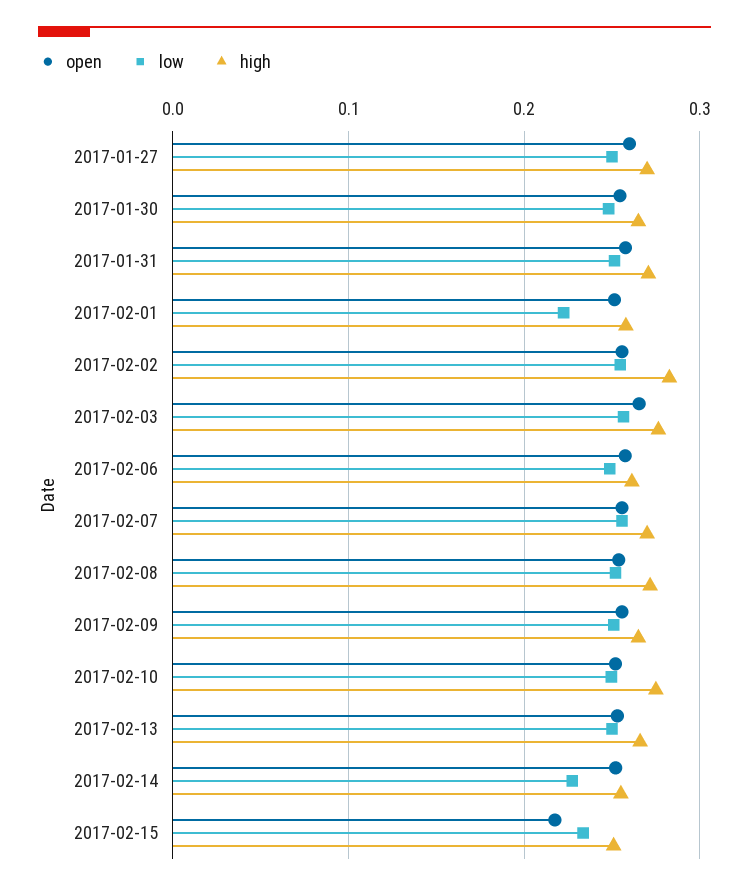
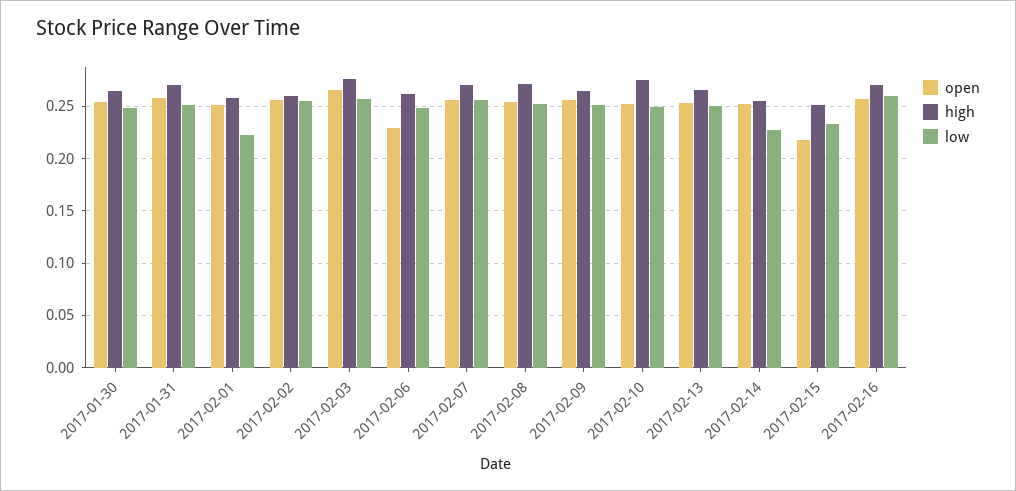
open, 2017-01-27: 0.26 -> none
low, 2017-01-27: 0.25 -> none
high, 2017-01-27: 0.27 -> none
high, 2017-02-02: 0.28 -> 0.26
open, 2017-02-06: 0.26 -> 0.23
open, 2017-02-16: none -> 0.26
high, 2017-02-16: none -> 0.27
low, 2017-02-16: none -> 0.26

